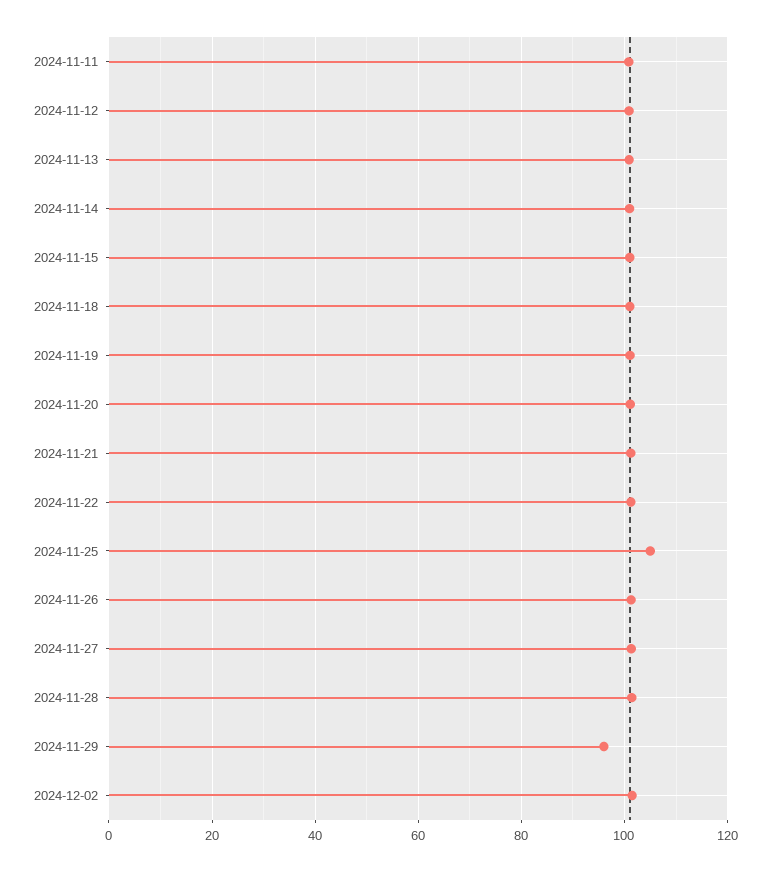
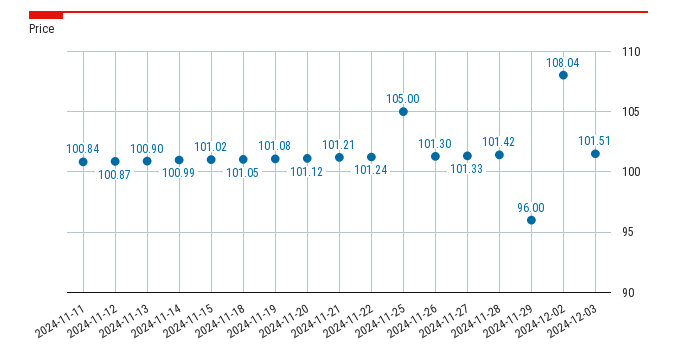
2024-12-02: 102 -> 108.04
2024-12-03: none -> 101.51

